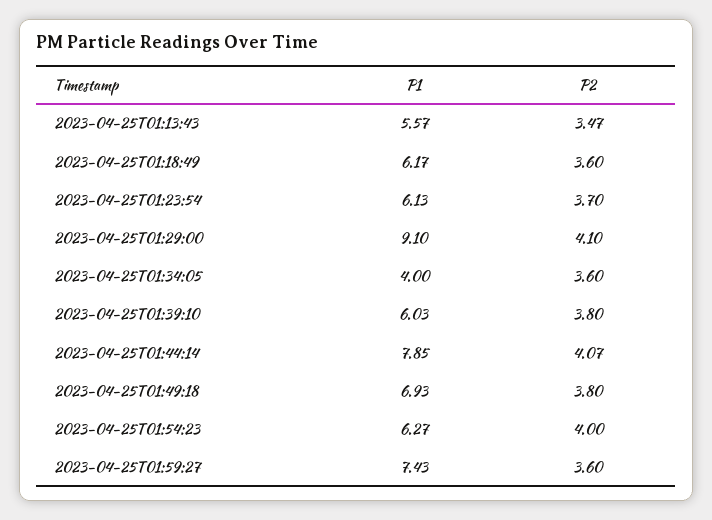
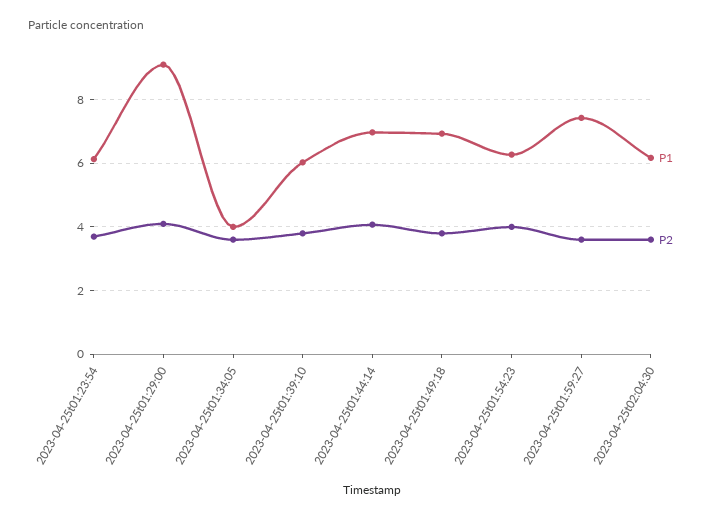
P1, 2023-04-25T01:13:43: 5.57 -> none
P2, 2023-04-25T01:13:43: 3.47 -> none
P1, 2023-04-25T01:18:49: 6.17 -> none
P2, 2023-04-25T01:18:49: 3.6 -> none
P1, 2023-04-25T01:44:14: 7.85 -> 7
P1, 2023-04-25t02:04:30: none -> 6.2
P2, 2023-04-25t02:04:30: none -> 3.6

